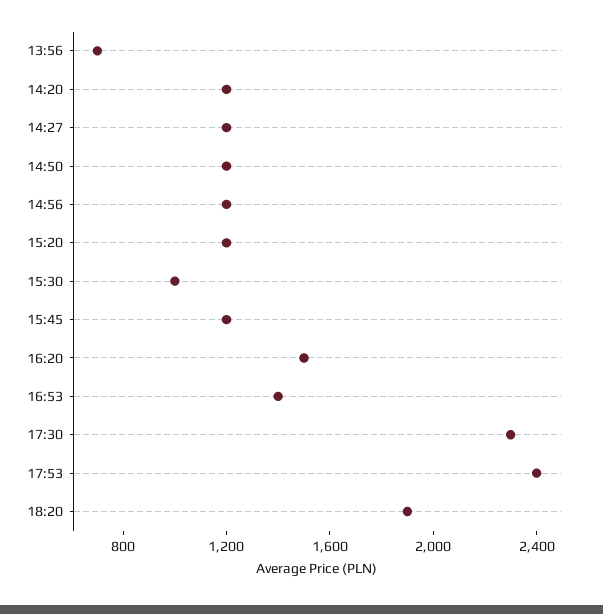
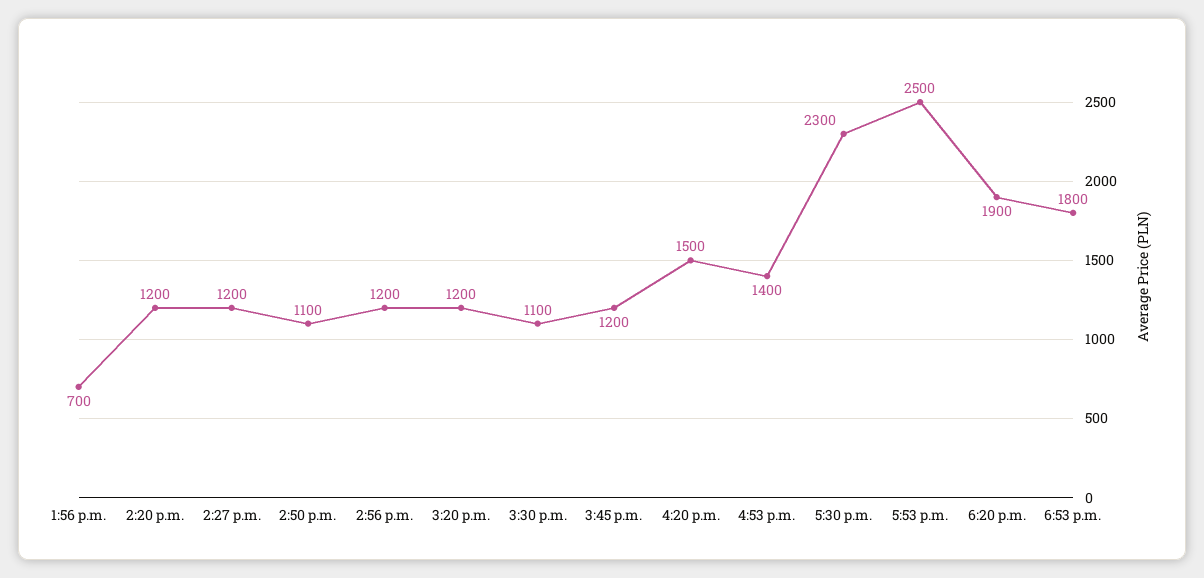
14:50: 1200 -> 1100
15:30: 1000 -> 1100
17:53: 2400 -> 2500
6:53 p.m.: none -> 1800

